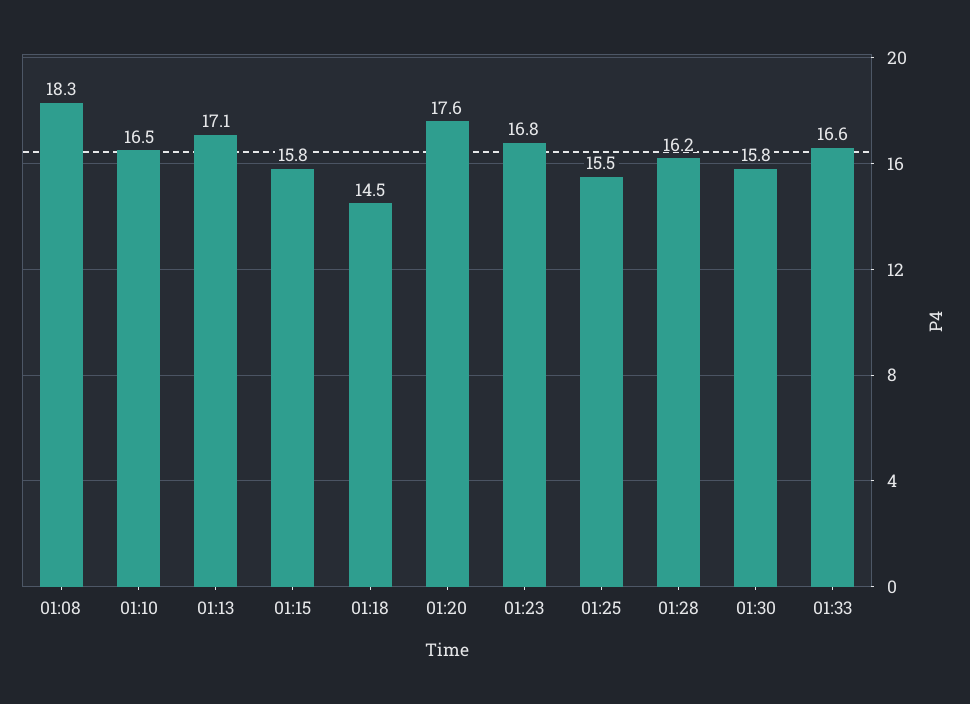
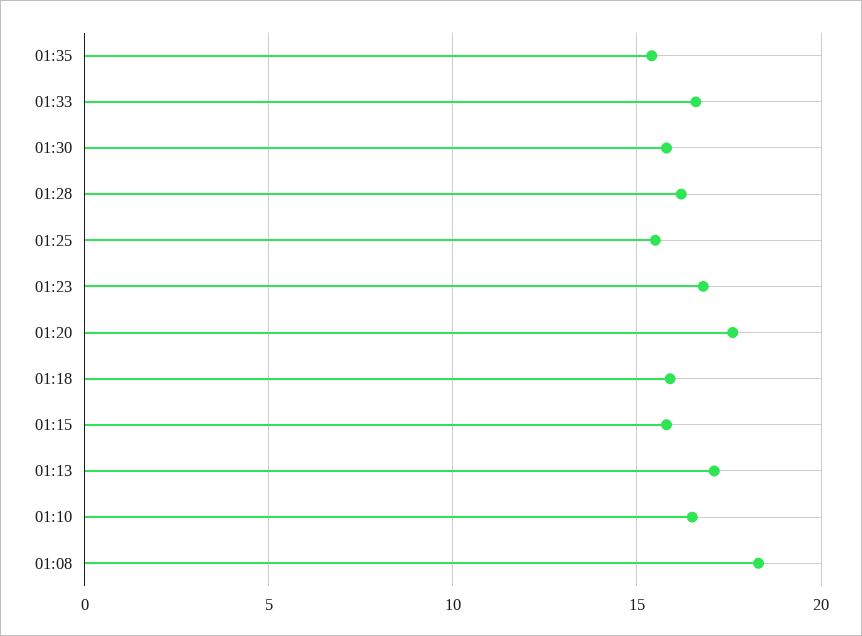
01:18: 14.5 -> 16
01:35: none -> 15.5

